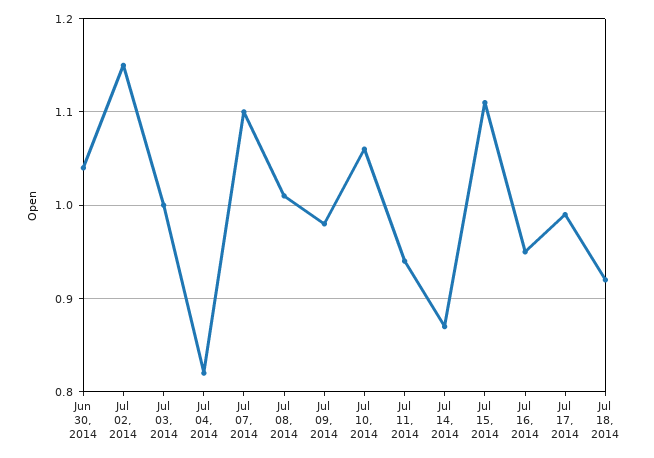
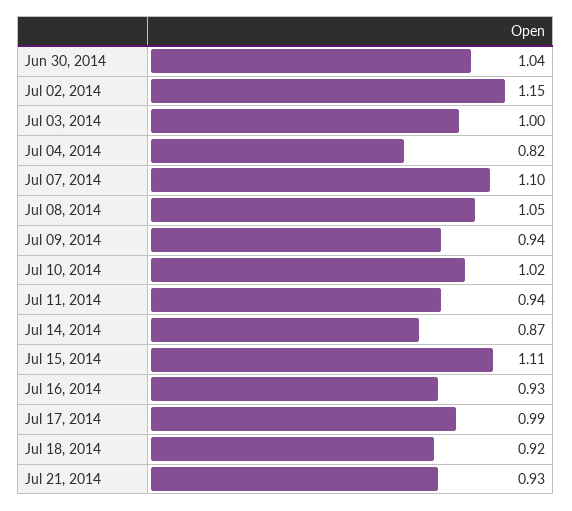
Jul 08, 2014: 1.01 -> 1.05
Jul 09, 2014: 0.98 -> 0.94
Jul 10, 2014: 1.06 -> 1.02
Jul 16, 2014: 0.95 -> 0.93
Jul 21, 2014: none -> 0.93

